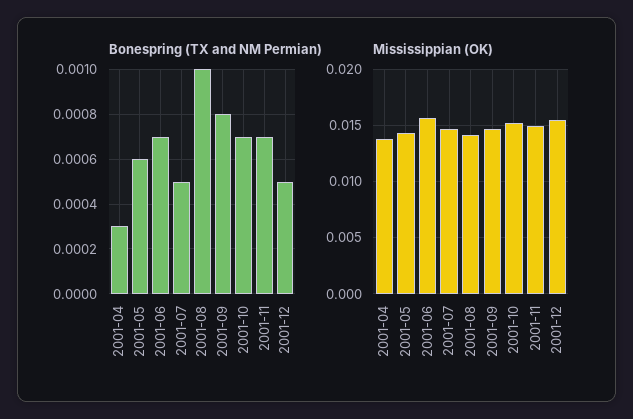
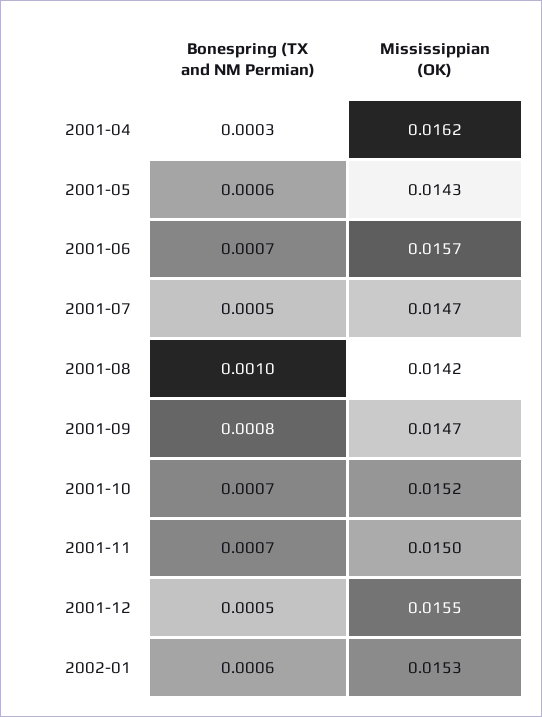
Mississippian (OK), 2001-04: 0.014 -> 0.0162
Bonespring (TX and NM Permian), 2002-01: none -> 0.0006
Mississippian (OK), 2002-01: none -> 0.0153

